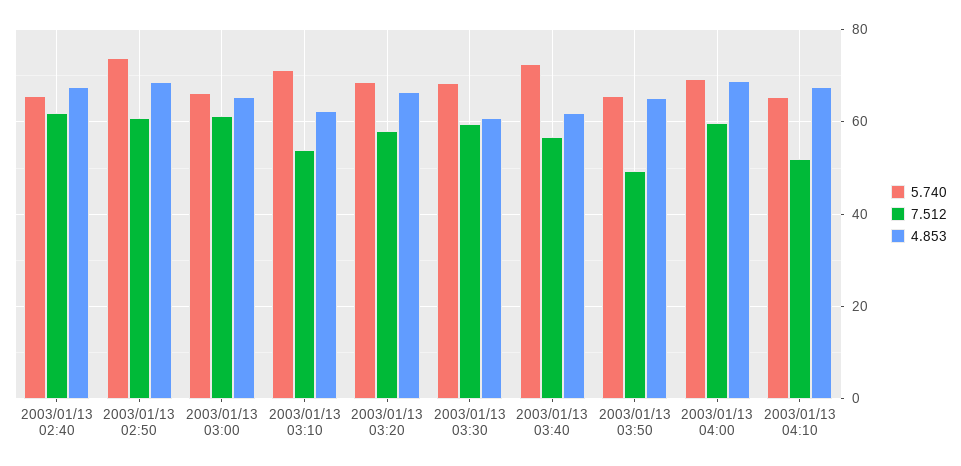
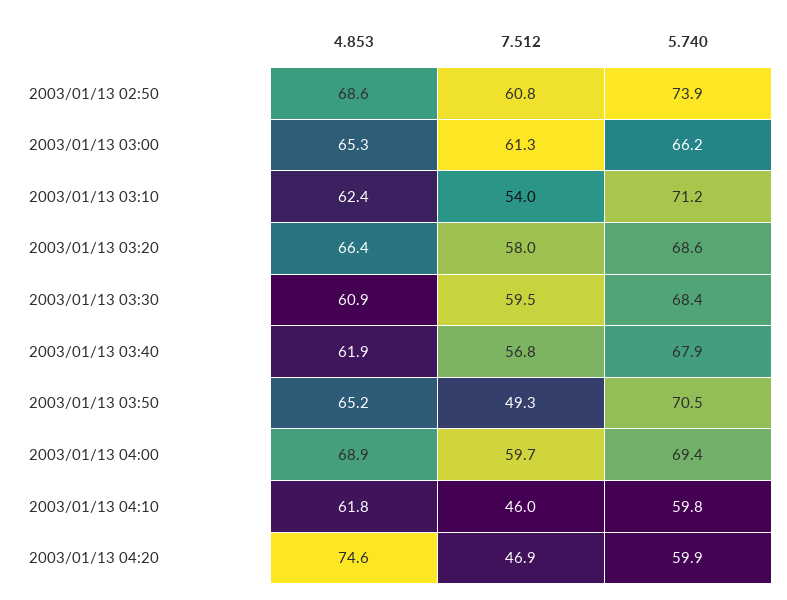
5.740, 2003/01/13 02:40: 66 -> none
7.512, 2003/01/13 02:40: 62 -> none
4.853, 2003/01/13 02:40: 68 -> none
5.740, 2003/01/13 03:40: 72 -> 67.9
5.740, 2003/01/13 03:50: 66 -> 70.5
5.740, 2003/01/13 04:10: 66 -> 59.8
7.512, 2003/01/13 04:10: 52 -> 46
4.853, 2003/01/13 04:10: 68 -> 61.8
4.853, 2003/01/13 04:20: none -> 74.6
7.512, 2003/01/13 04:20: none -> 46.9
5.740, 2003/01/13 04:20: none -> 59.9

